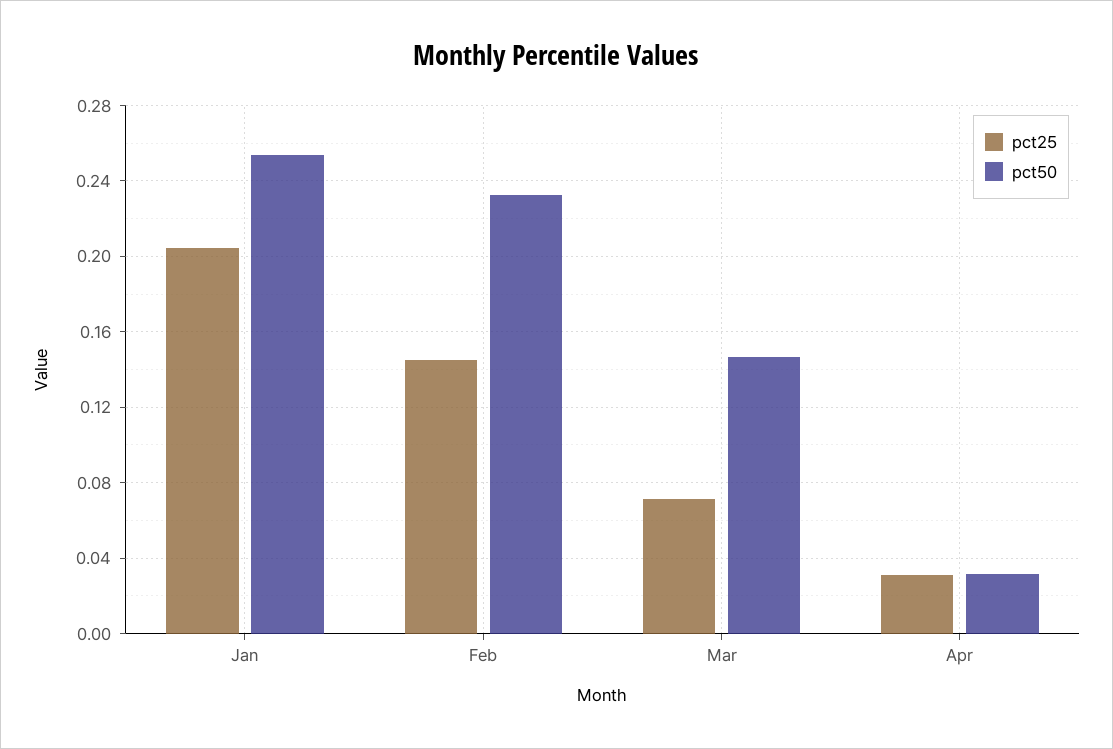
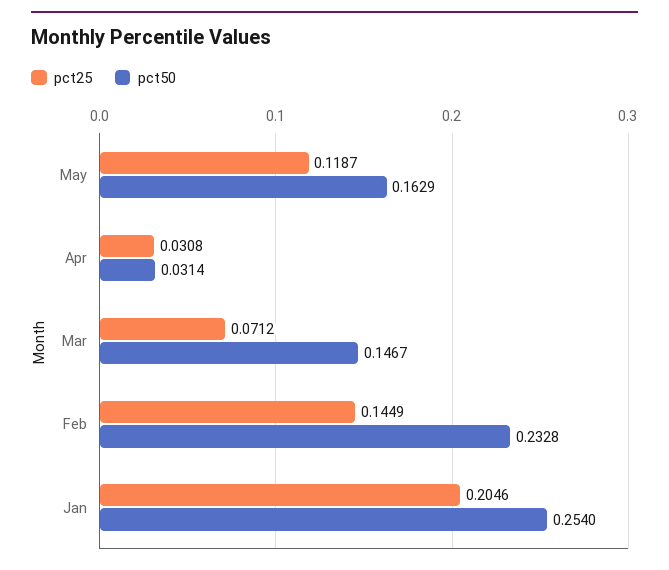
pct25, May: none -> 0.1187
pct50, May: none -> 0.1629

